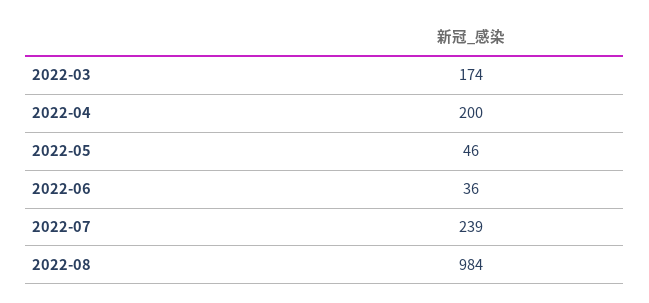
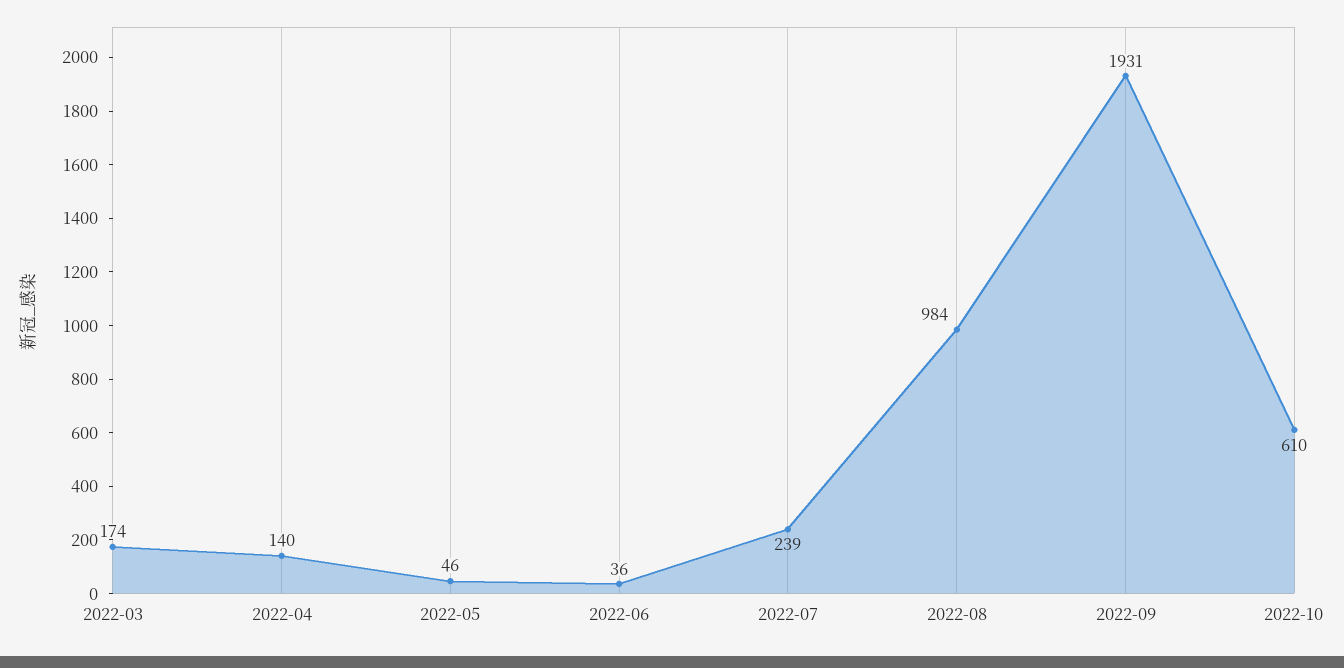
2022-04: 200 -> 140
2022-09: none -> 1931
2022-10: none -> 610

